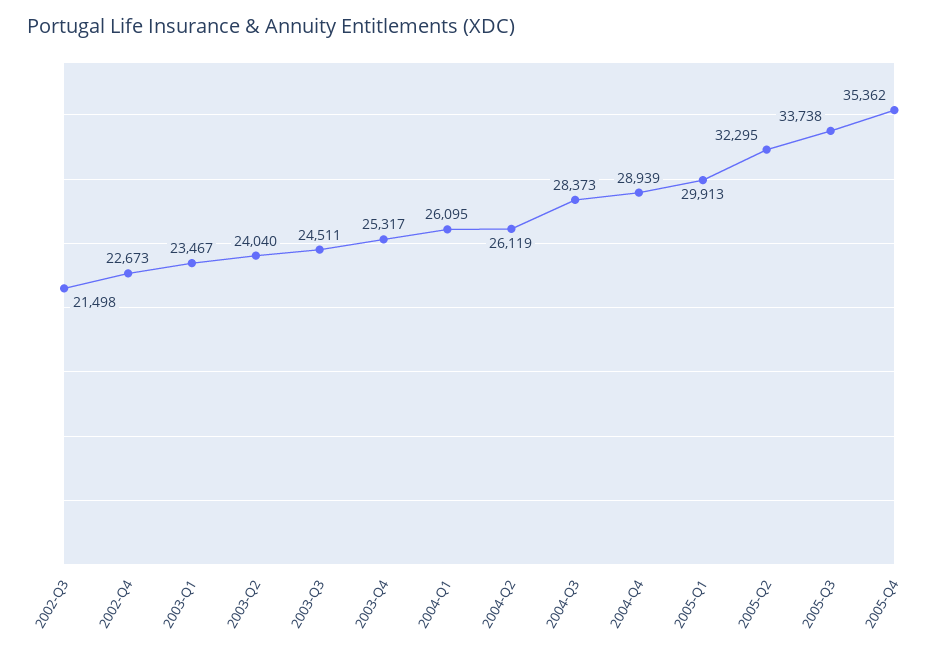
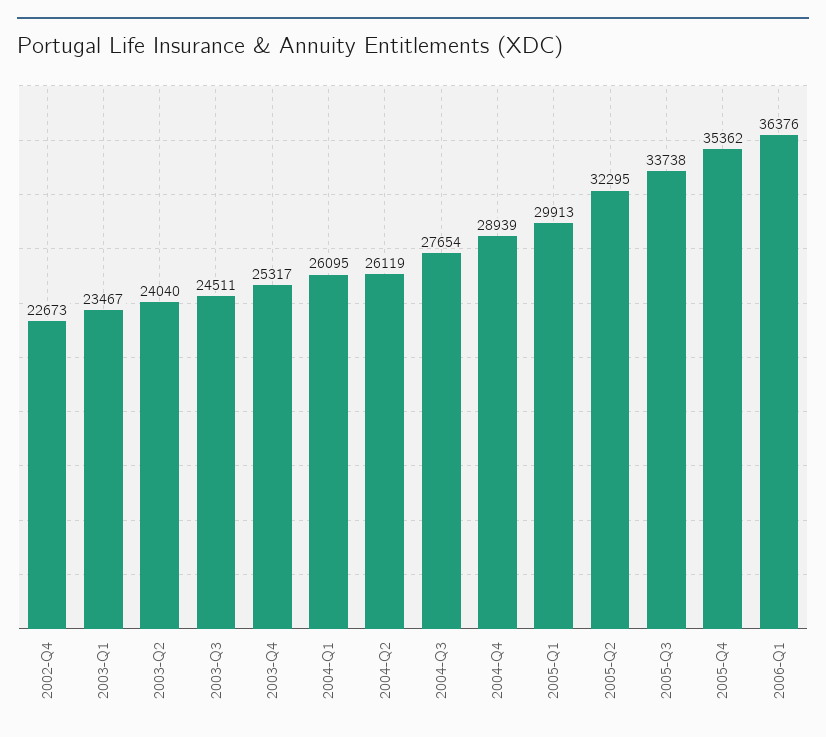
2002-Q3: 21498 -> none
2004-Q3: 28373 -> 27654
2006-Q1: none -> 36376

